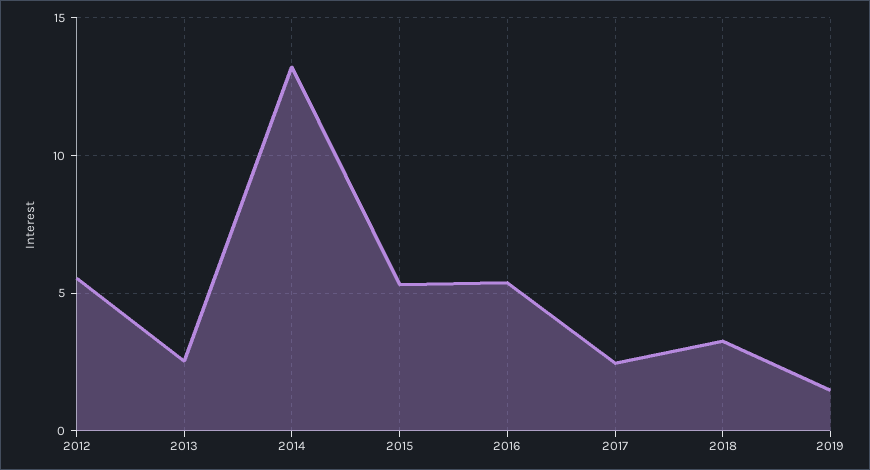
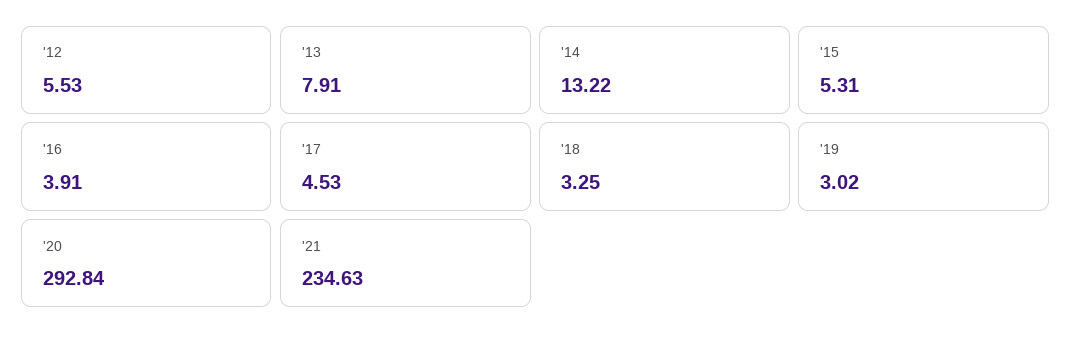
2013: 2.5 -> 7.91
2016: 5.5 -> 3.91
2017: 2.5 -> 4.53
2019: 1.5 -> 3.02
'20: none -> 292.84
'21: none -> 234.63

